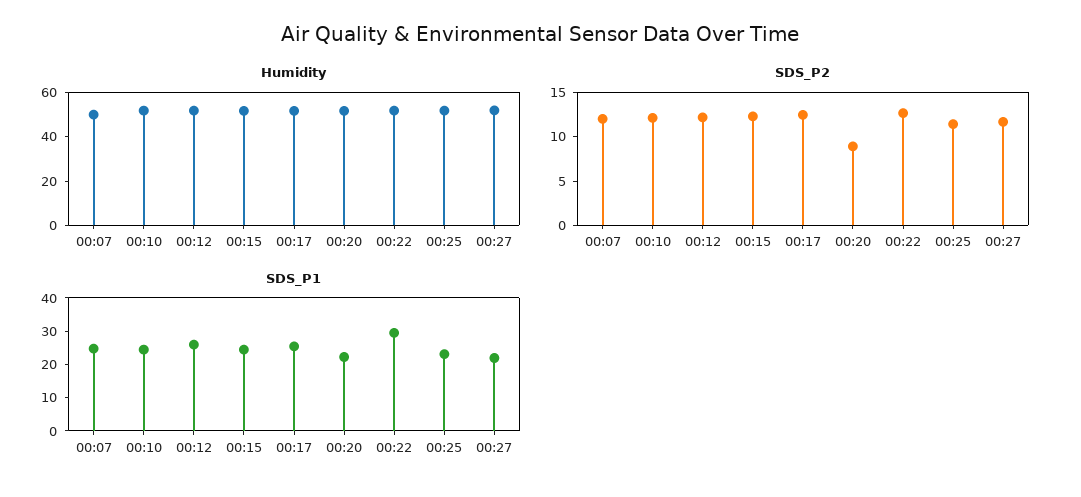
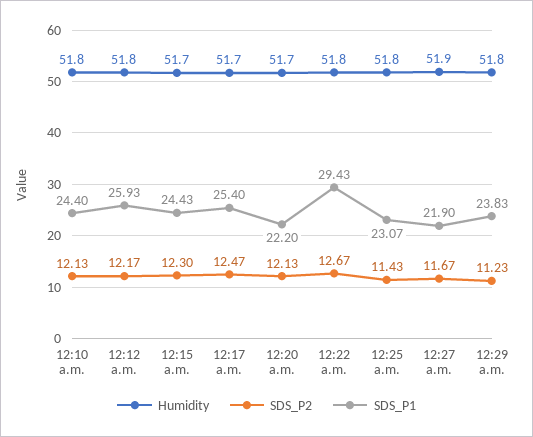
Humidity, 00:07: 50 -> none
SDS_P2, 00:07: 12 -> none
SDS_P2, 00:20: 9 -> 12.13
SDS_P1, 00:07: 25 -> none
Humidity, 12:29 a.m.: none -> 51.8
SDS_P2, 12:29 a.m.: none -> 11.23
SDS_P1, 12:29 a.m.: none -> 23.83

